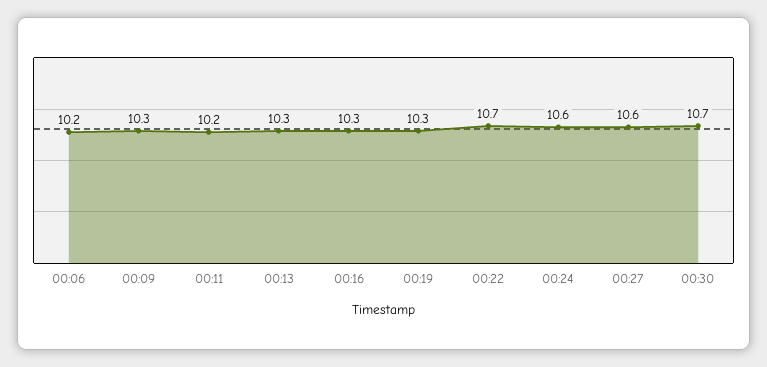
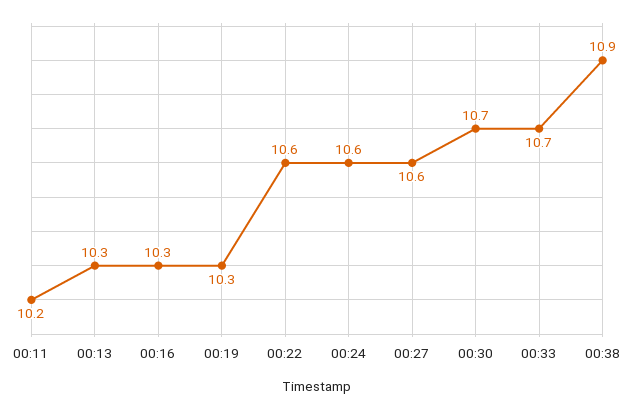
00:06: 10.2 -> none
00:09: 10.3 -> none
00:22: 10.7 -> 10.6
00:33: none -> 10.7
00:38: none -> 10.9

